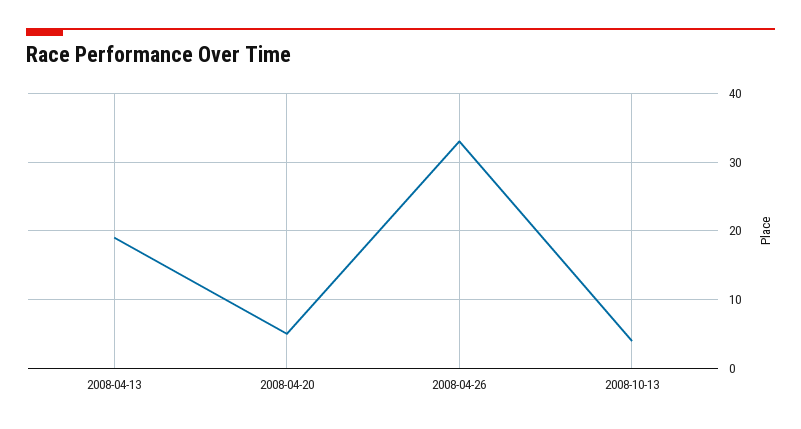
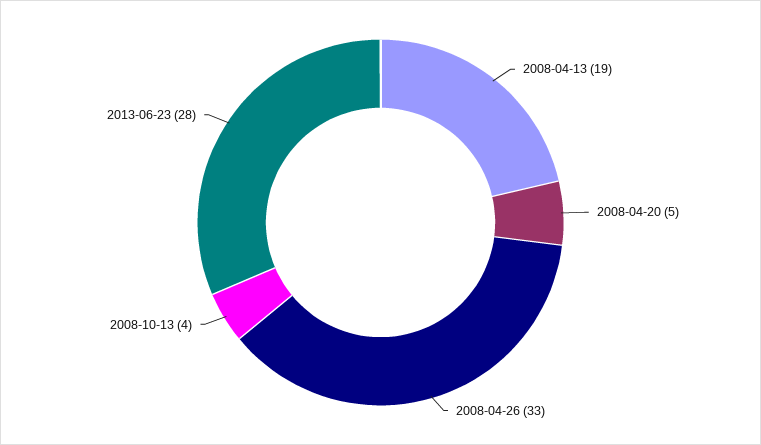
2013-06-23: none -> 28

